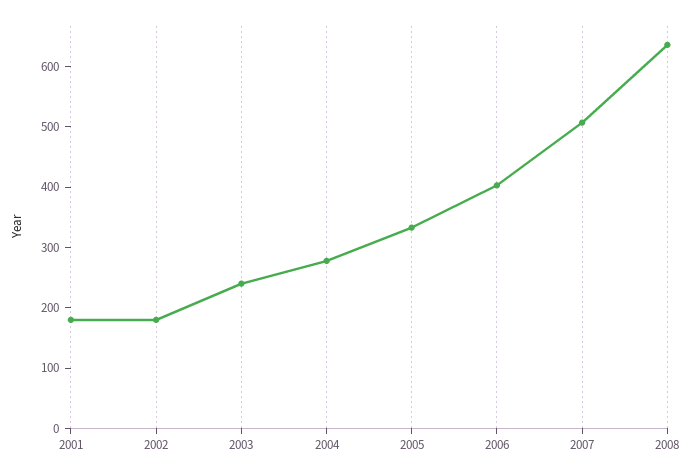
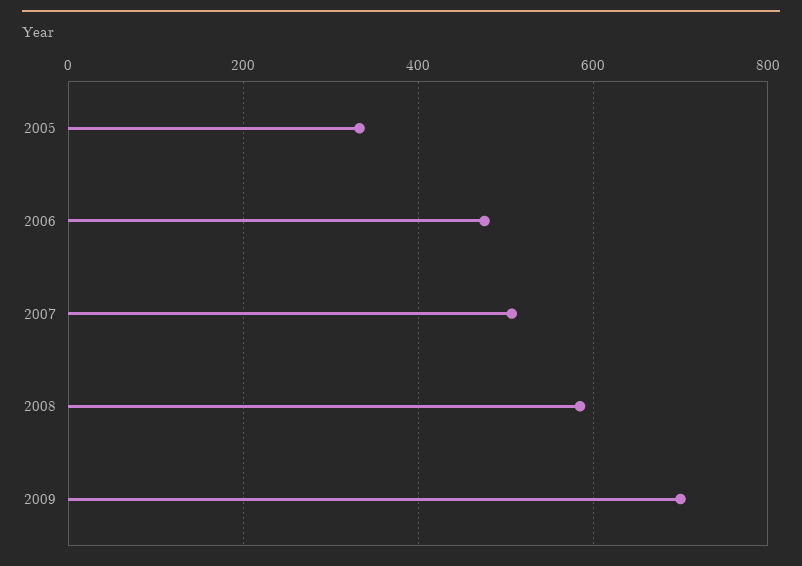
2001: 180 -> none
2002: 180 -> none
2003: 240 -> none
2004: 280 -> none
2006: 400 -> 480
2008: 640 -> 580
2009: none -> 700

